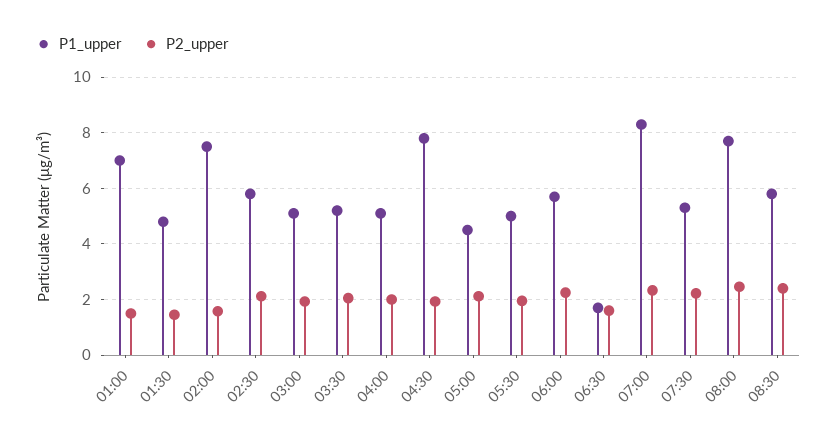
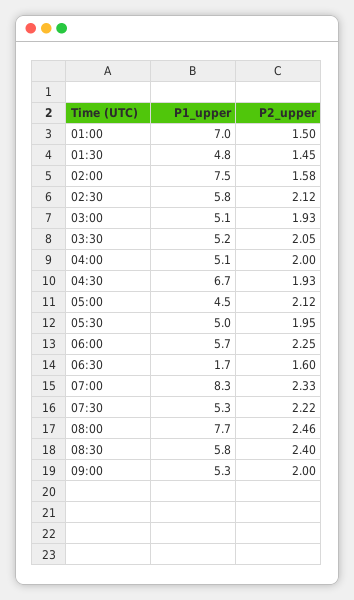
P1_upper, 04:30: 7.75 -> 6.7
P1_upper, 09:00: none -> 5.3
P2_upper, 09:00: none -> 2

